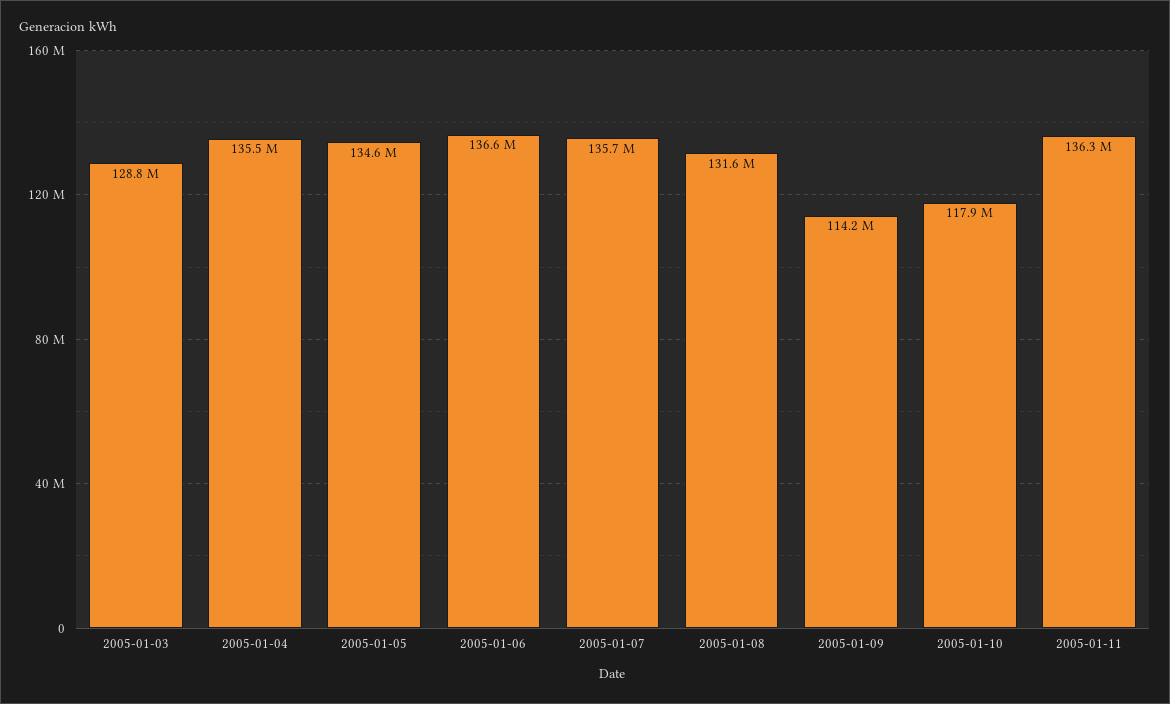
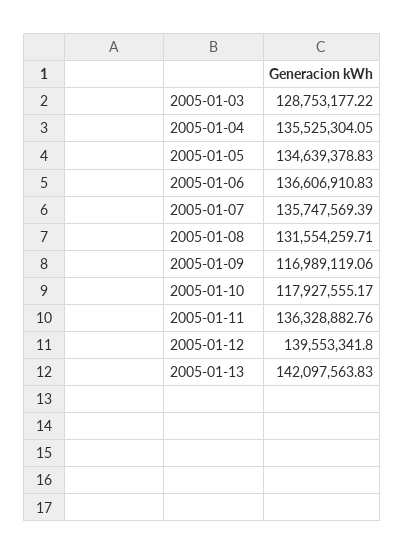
2005-01-09: 114200000 -> 116989119.06
2005-01-12: none -> 139553341.8
2005-01-13: none -> 142097563.83

